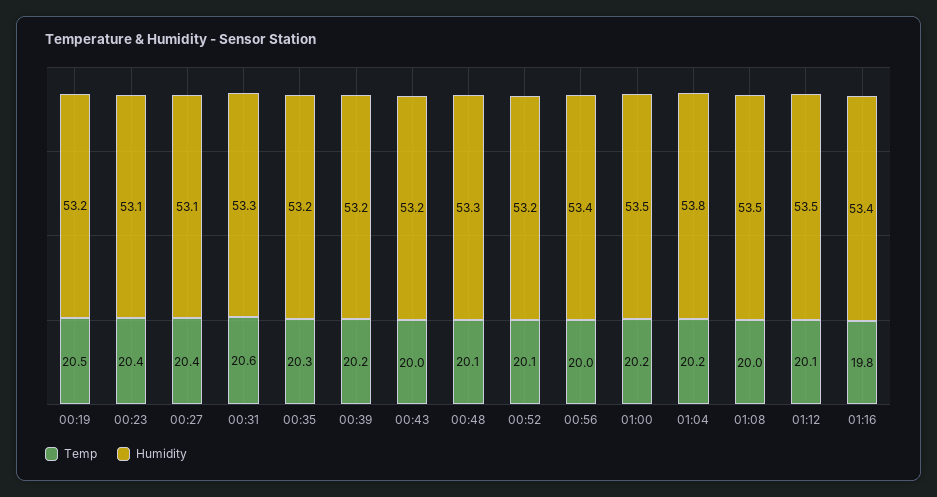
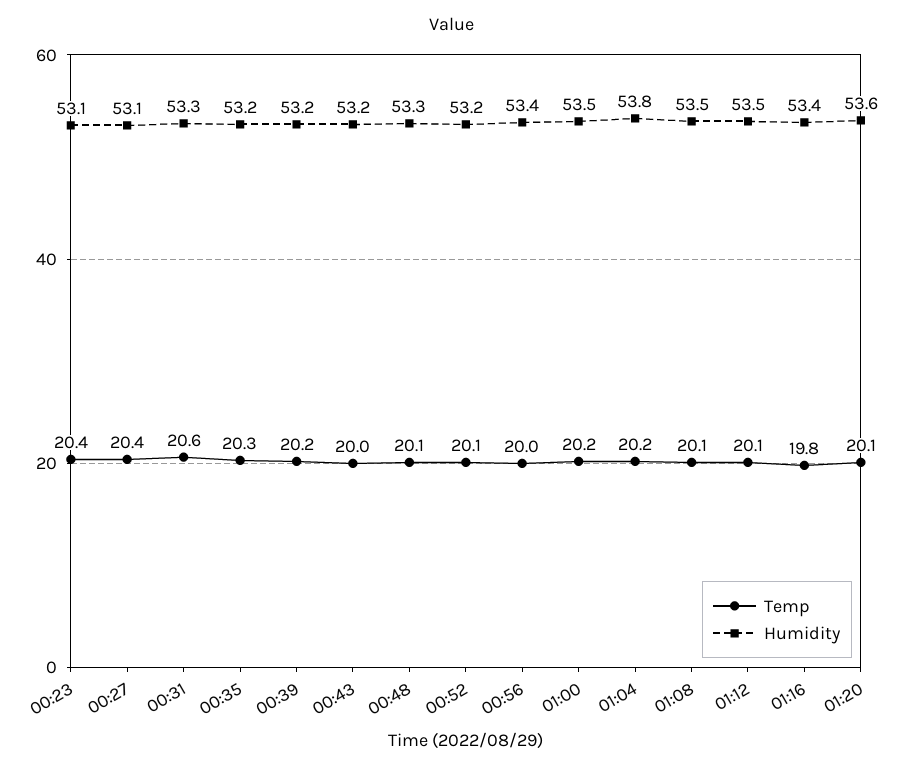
Temp, 00:19: 20.5 -> none
Humidity, 00:19: 53.2 -> none
Temp, 01:08: 20 -> 20.1
Temp, 01:20: none -> 20.1
Humidity, 01:20: none -> 53.6

